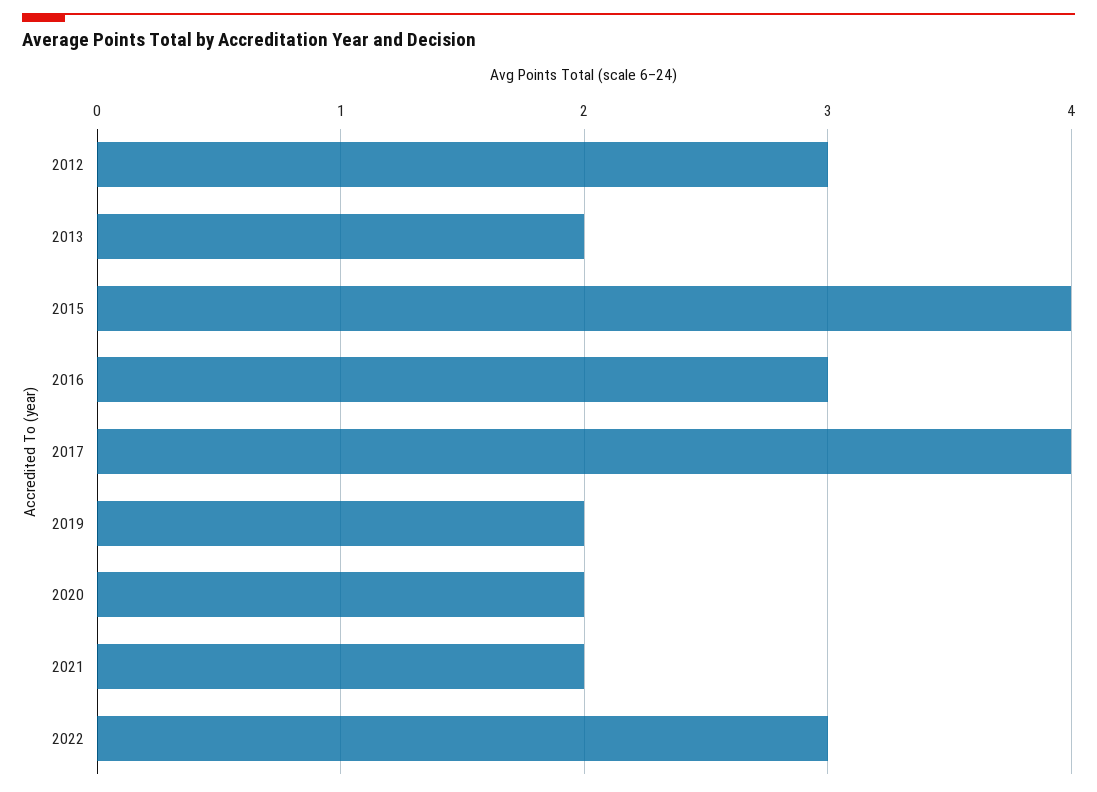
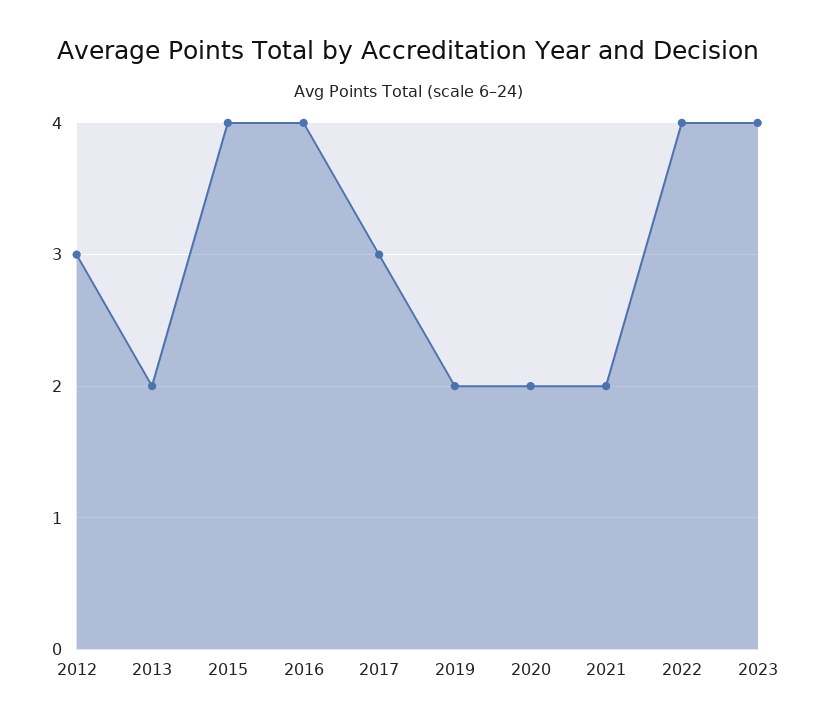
2016: 3 -> 4
2017: 4 -> 3
2022: 3 -> 4
2023: none -> 4

